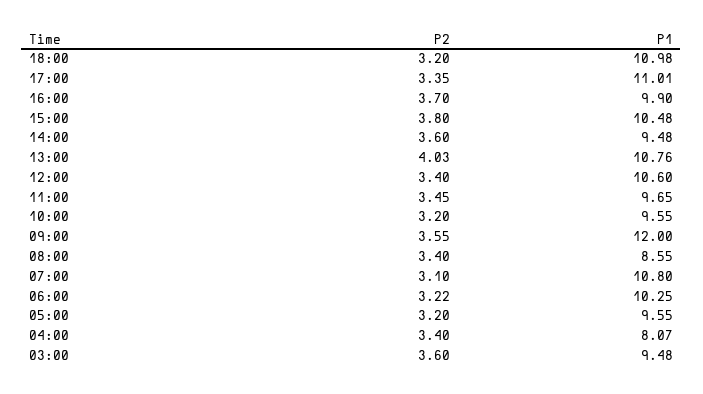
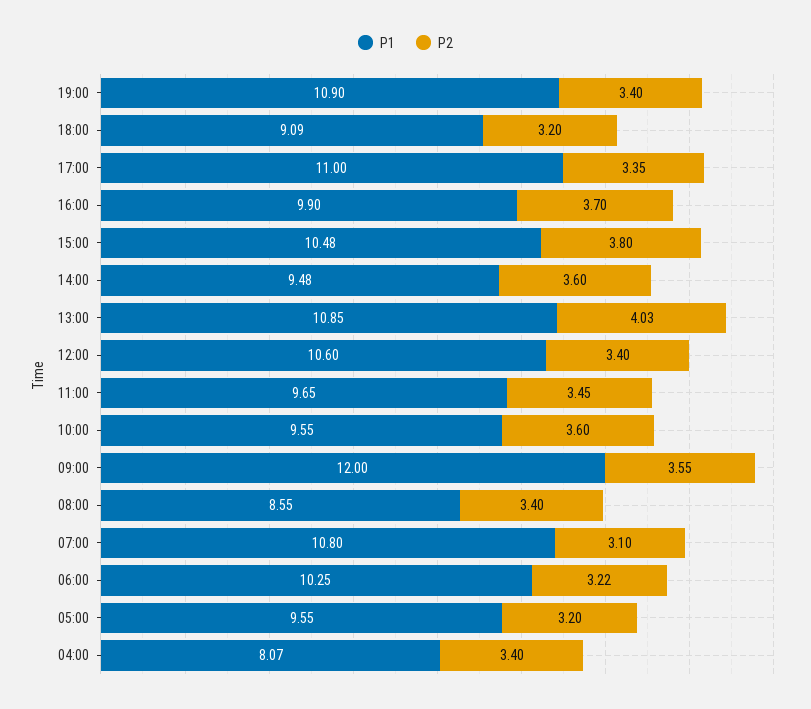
P1, 18:00: 10.98 -> 9.09
P1, 17:00: 11.01 -> 11
P1, 13:00: 10.76 -> 10.85
P2, 10:00: 3.2 -> 3.6
P2, 03:00: 3.6 -> none
P1, 03:00: 9.48 -> none
P1, 19:00: none -> 10.9
P2, 19:00: none -> 3.4

